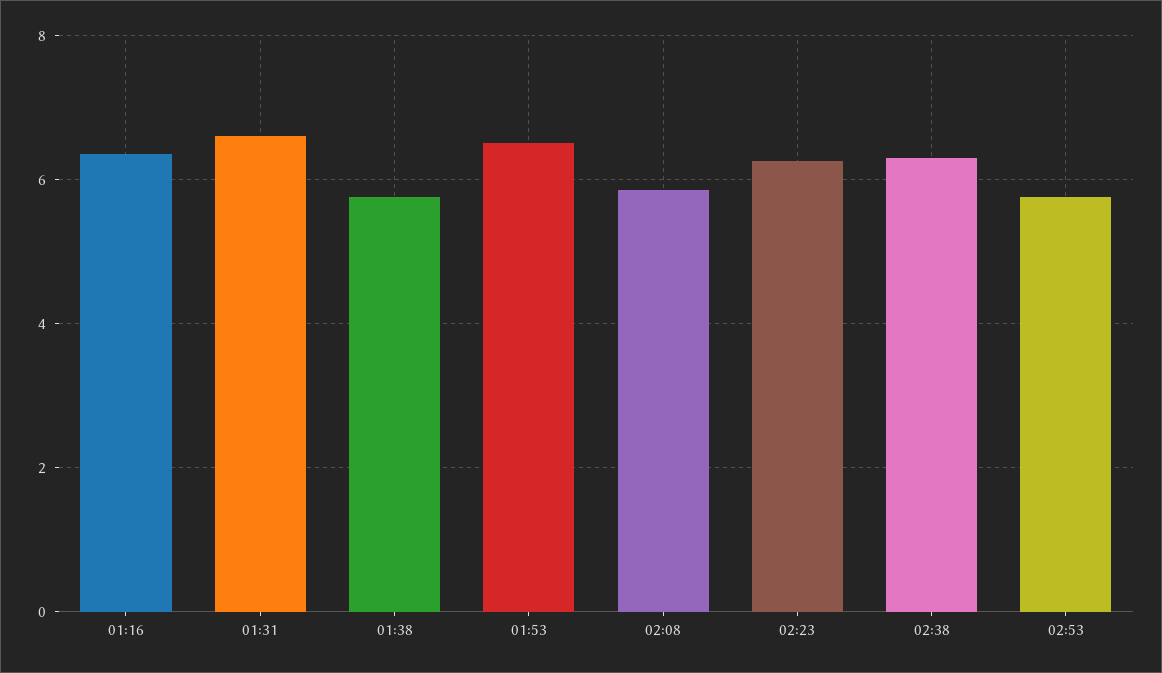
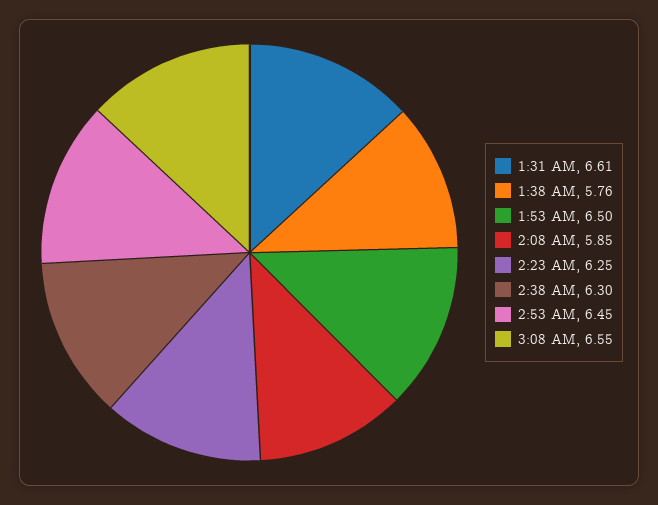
01:16: 6.4 -> none
02:53: 5.8 -> 6.45
3:08 AM: none -> 6.55

